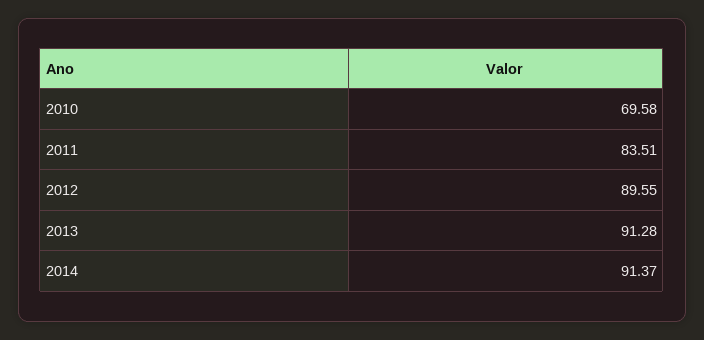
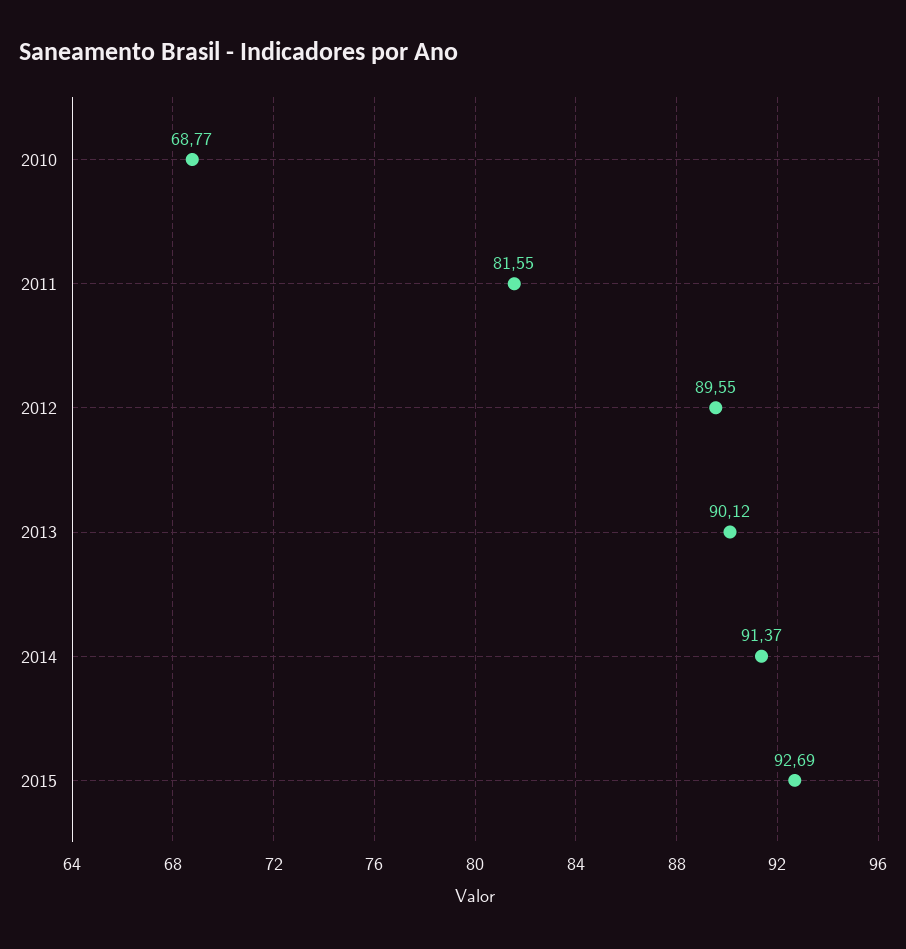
2010: 69.58 -> 68.77
2011: 83.51 -> 81.55
2013: 91.28 -> 90.12
2015: none -> 92.69

